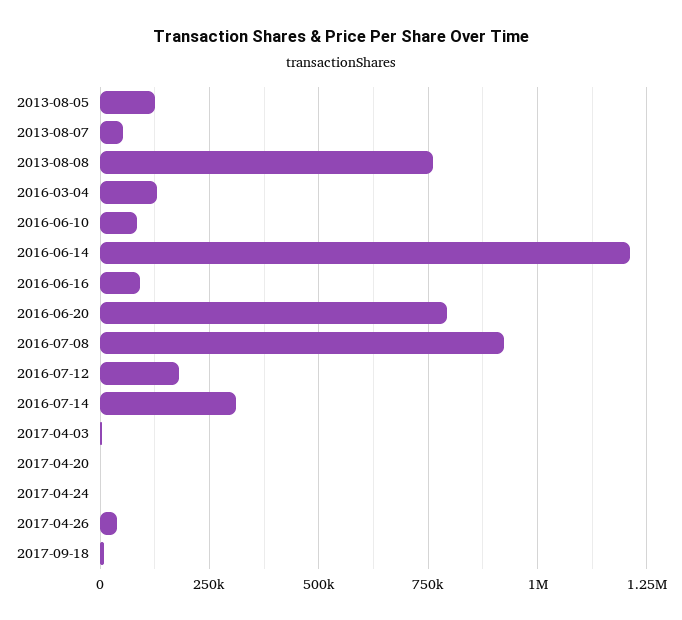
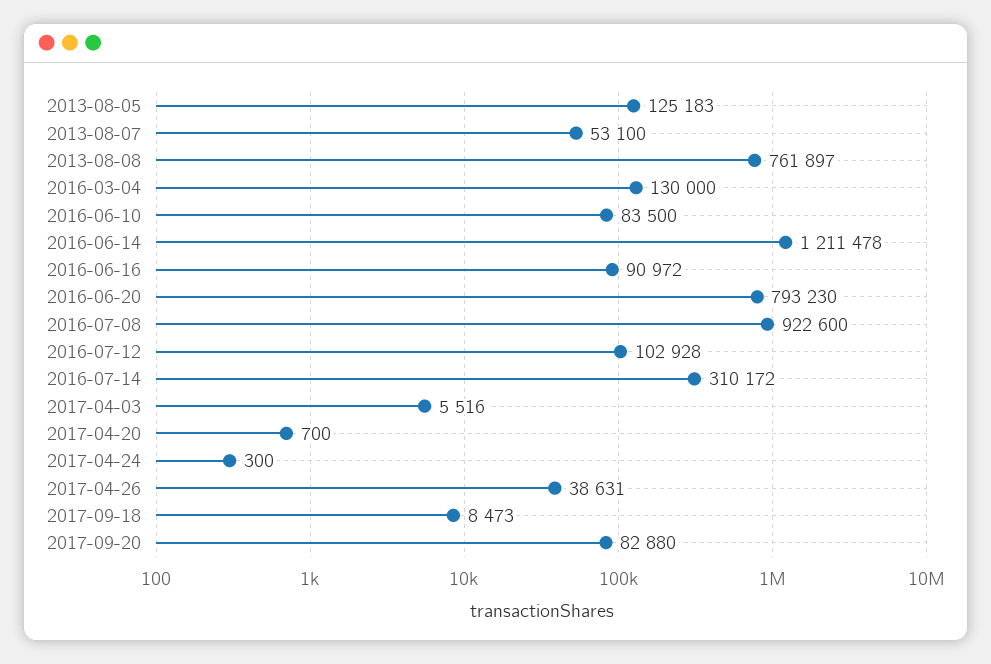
2016-07-12: 175000 -> 102928
2017-09-20: none -> 82880

